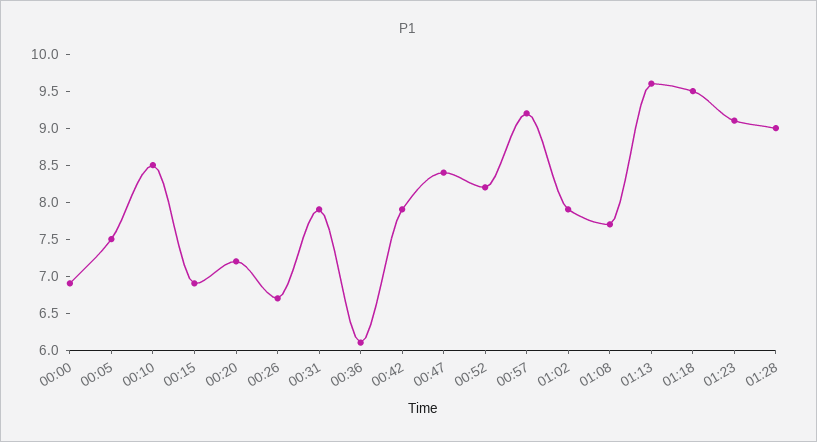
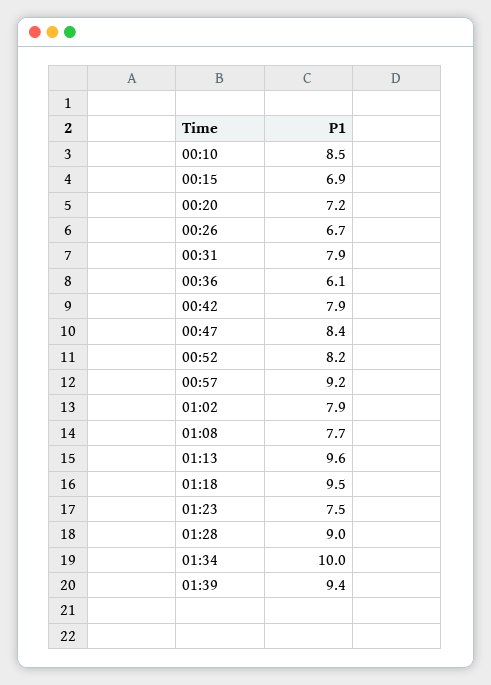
00:00: 7 -> none
00:05: 7.5 -> none
01:23: 9 -> 7.5
01:34: none -> 10
01:39: none -> 9.4

